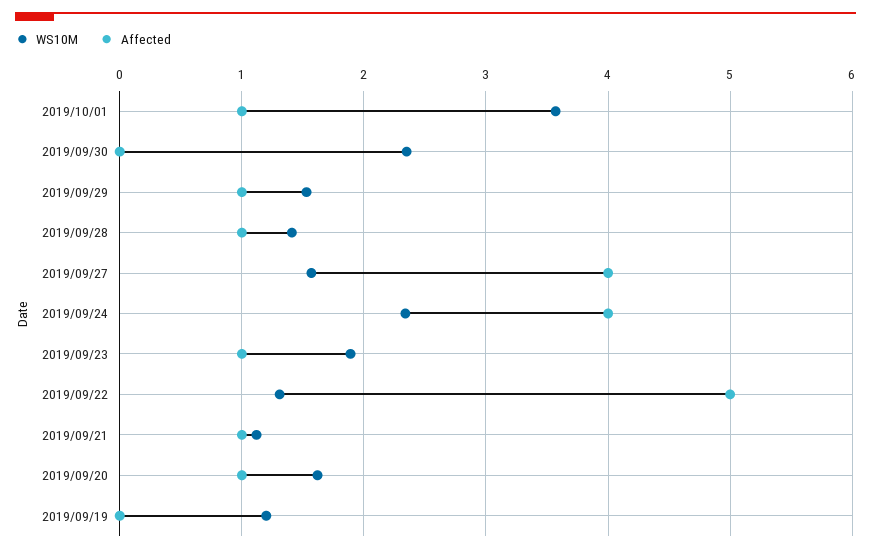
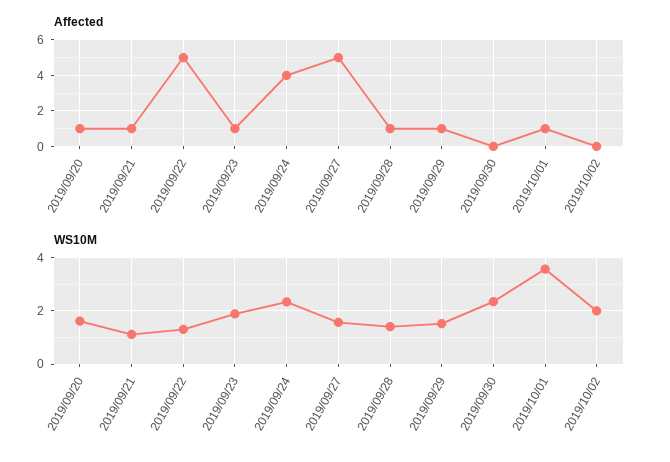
Affected, 2019/09/27: 4 -> 5
WS10M, 2019/09/19: 1.2 -> none
Affected, 2019/09/19: 0 -> none
Affected, 2019/10/02: none -> 0
WS10M, 2019/10/02: none -> 2

